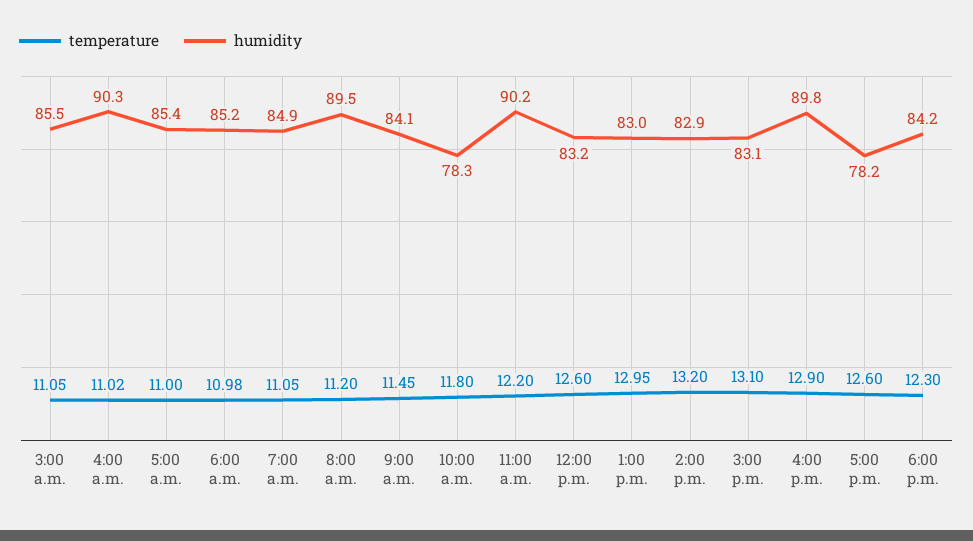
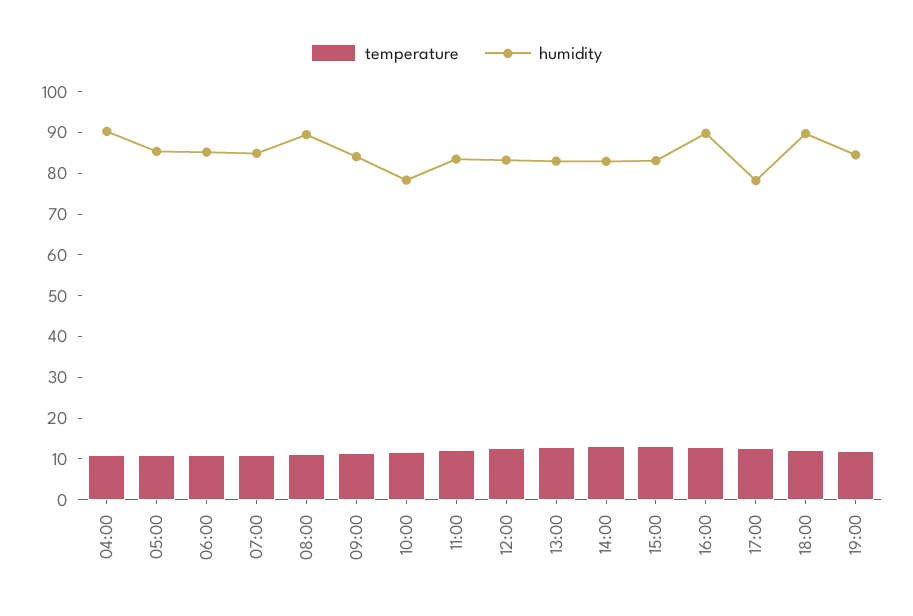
temperature, 3:00 a.m.: 11.05 -> none
humidity, 3:00 a.m.: 85.5 -> none
humidity, 11:00 a.m.: 90.2 -> 84
humidity, 6:00 p.m.: 84.2 -> 90
temperature, 19:00: none -> 12
humidity, 19:00: none -> 84

